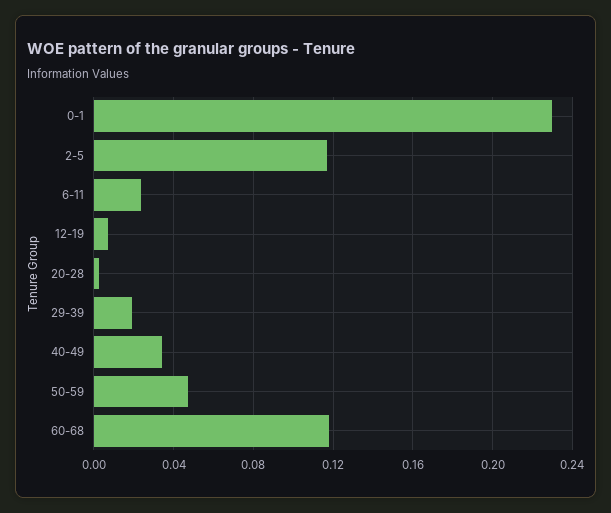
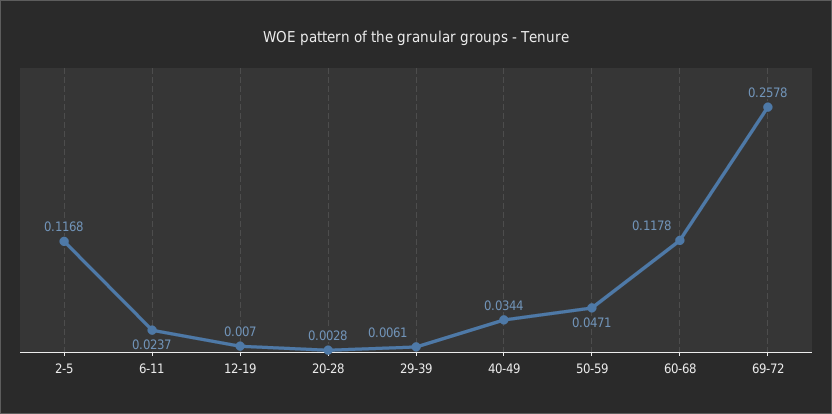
0-1: 0.23 -> none
29-39: 0.02 -> 0.0061
69-72: none -> 0.2578

